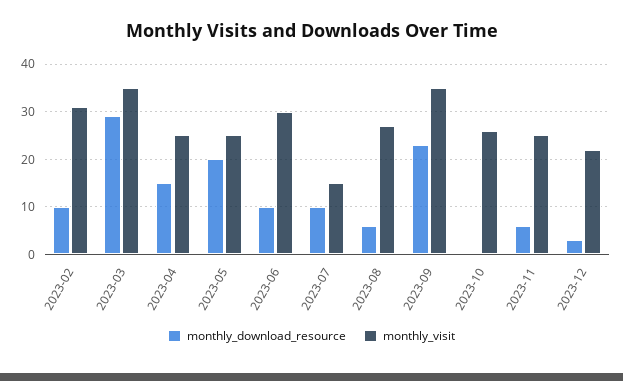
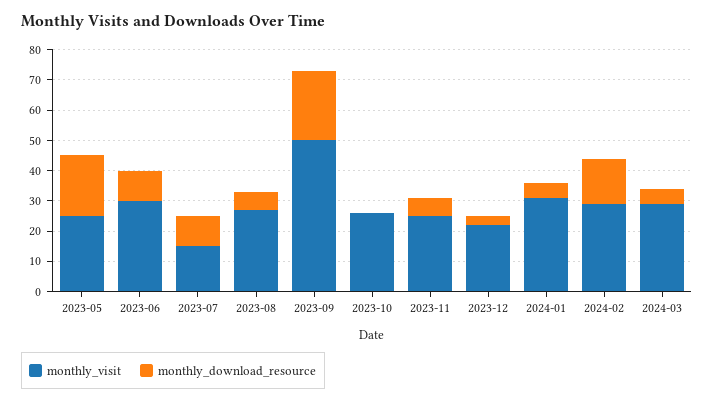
monthly_download_resource, 2023-02: 10 -> none
monthly_visit, 2023-02: 30 -> none
monthly_download_resource, 2023-03: 30 -> none
monthly_visit, 2023-03: 35 -> none
monthly_download_resource, 2023-04: 15 -> none
monthly_visit, 2023-04: 25 -> none
monthly_visit, 2023-09: 35 -> 50
monthly_visit, 2024-01: none -> 30
monthly_download_resource, 2024-01: none -> 5
monthly_visit, 2024-02: none -> 30
monthly_download_resource, 2024-02: none -> 15
monthly_visit, 2024-03: none -> 30
monthly_download_resource, 2024-03: none -> 5

